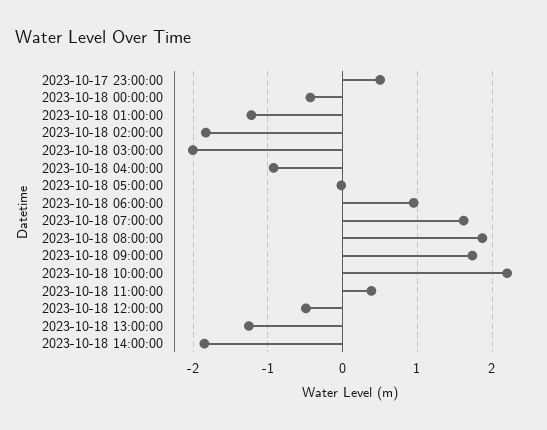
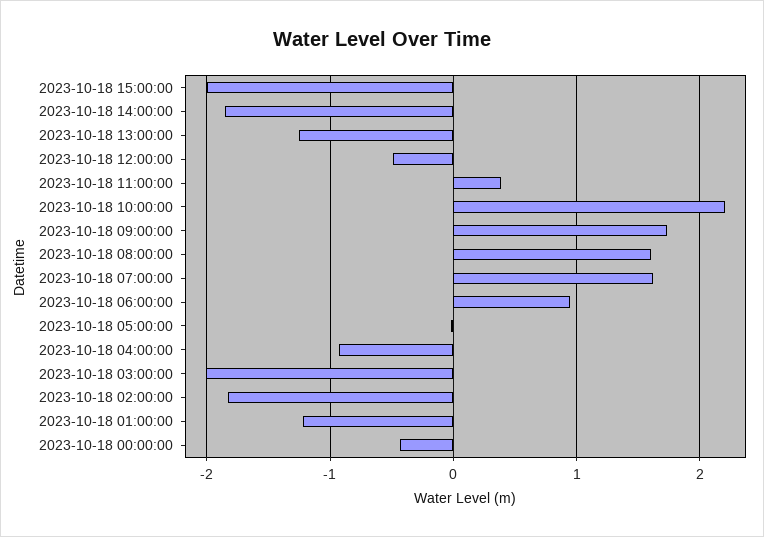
2023-10-17 23:00:00: 0.5 -> none
2023-10-18 08:00:00: 1.9 -> 1.6
2023-10-18 15:00:00: none -> -2

